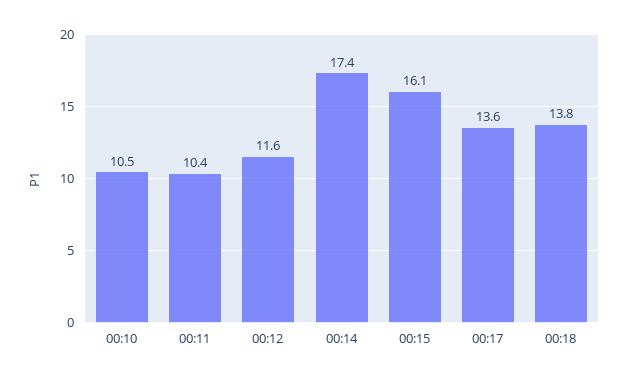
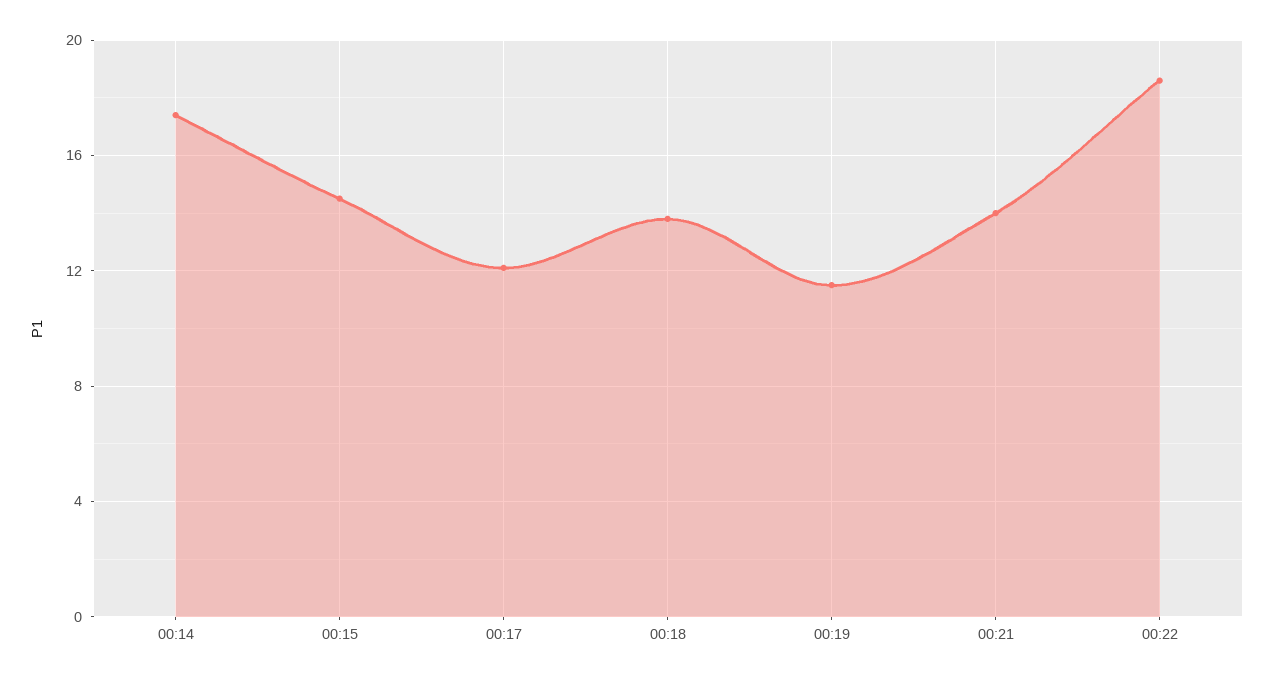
00:10: 10.5 -> none
00:11: 10.4 -> none
00:12: 11.6 -> none
00:15: 16.1 -> 14.5
00:17: 13.6 -> 12
00:19: none -> 11.5
00:21: none -> 14
00:22: none -> 18.5

